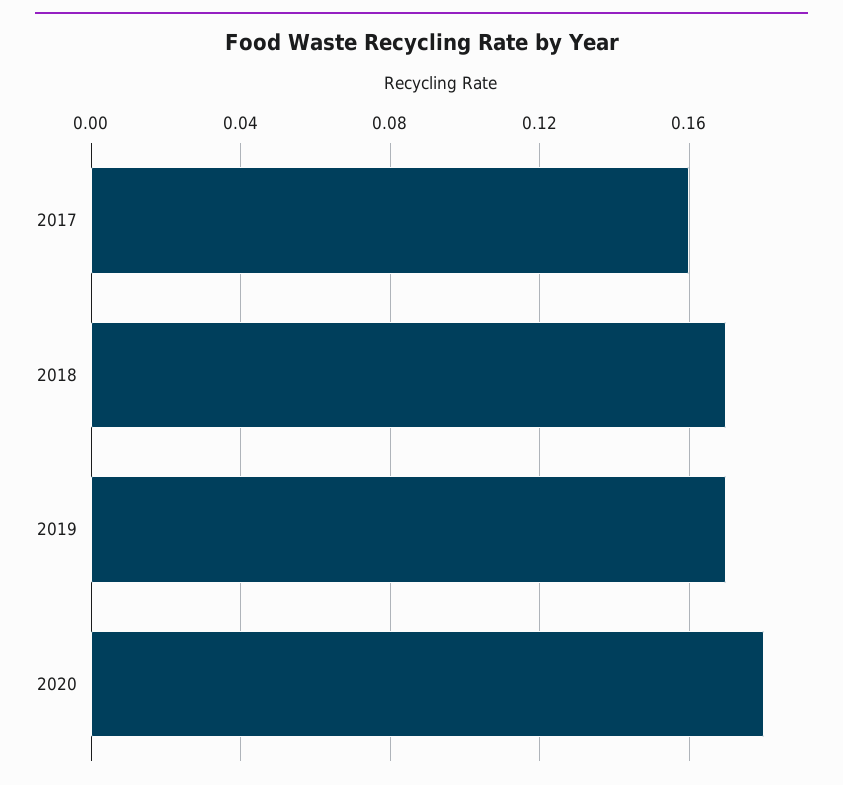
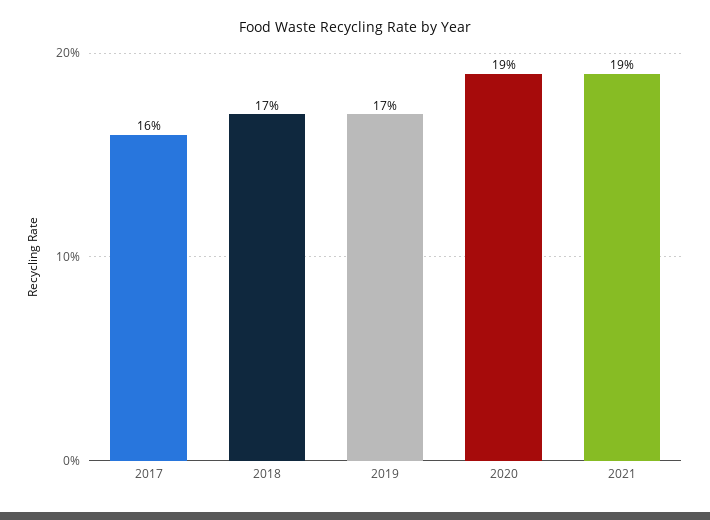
2020: 0.18 -> 0.19
2021: none -> 0.19

